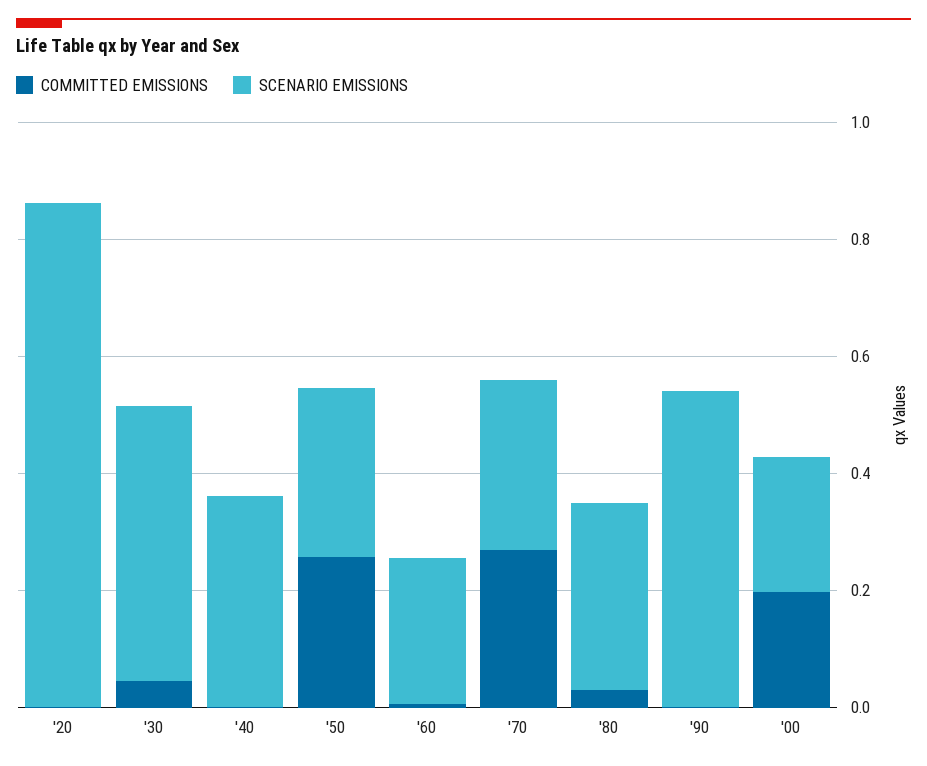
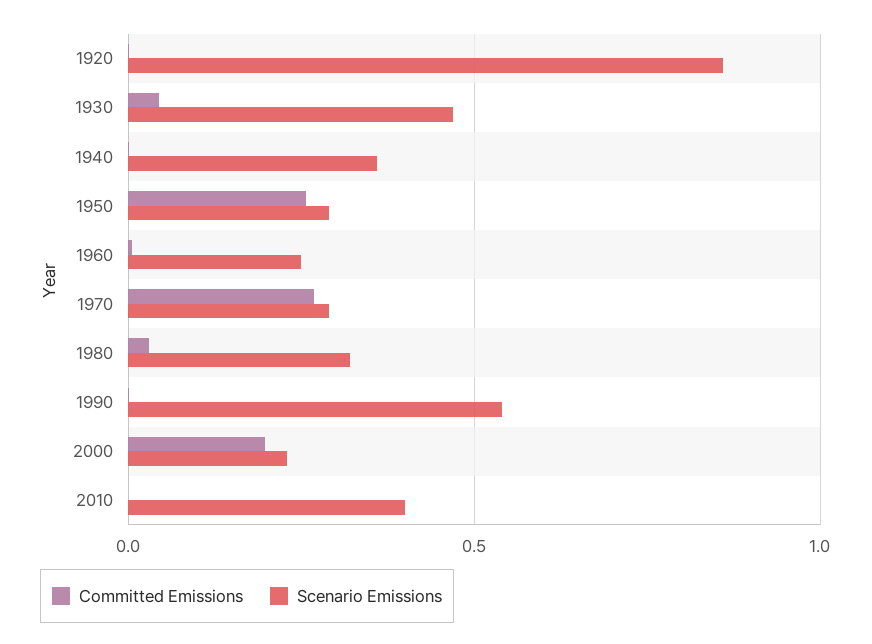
COMMITTED EMISSIONS, 2010: none -> 0
SCENARIO EMISSIONS, 2010: none -> 0.4

